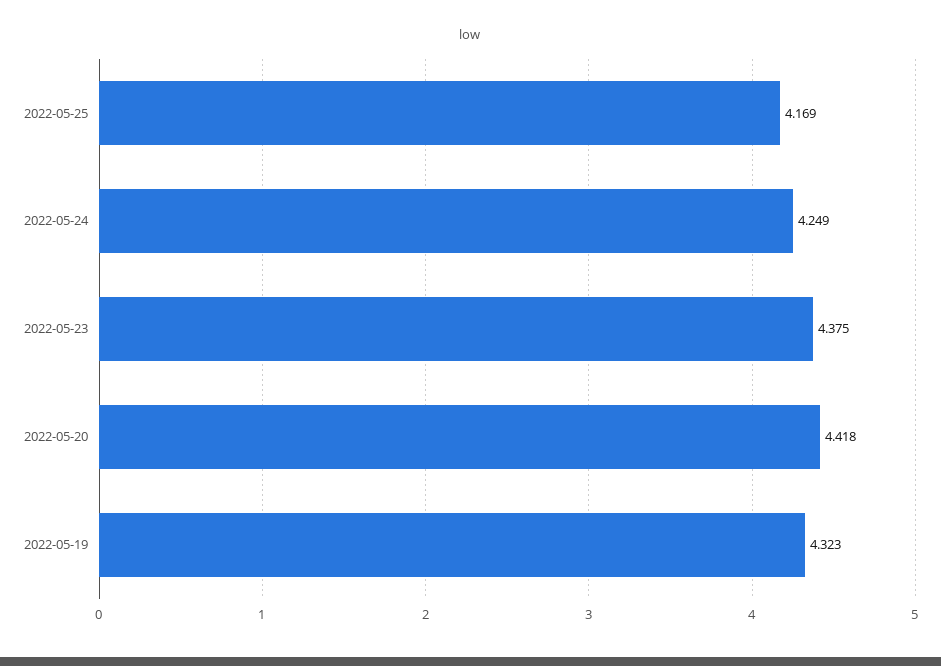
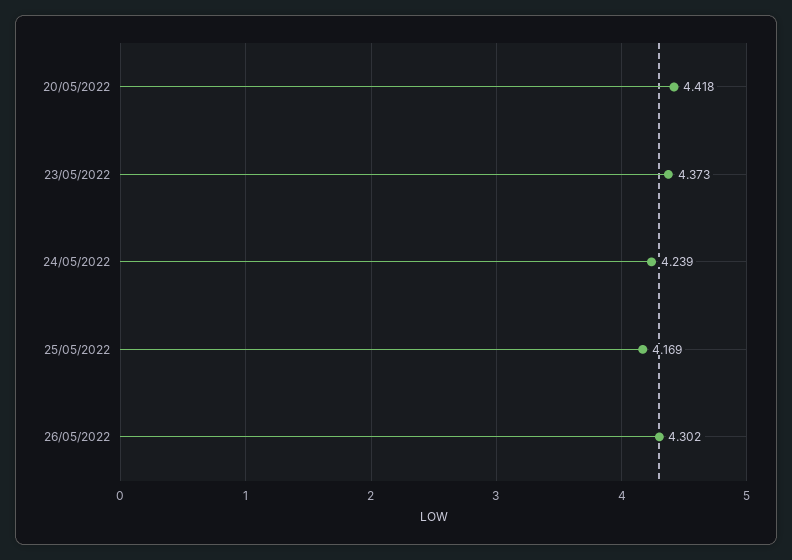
2022-05-24: 4.249 -> 4.239
2022-05-23: 4.375 -> 4.373
2022-05-19: 4.323 -> none
26/05/2022: none -> 4.302

